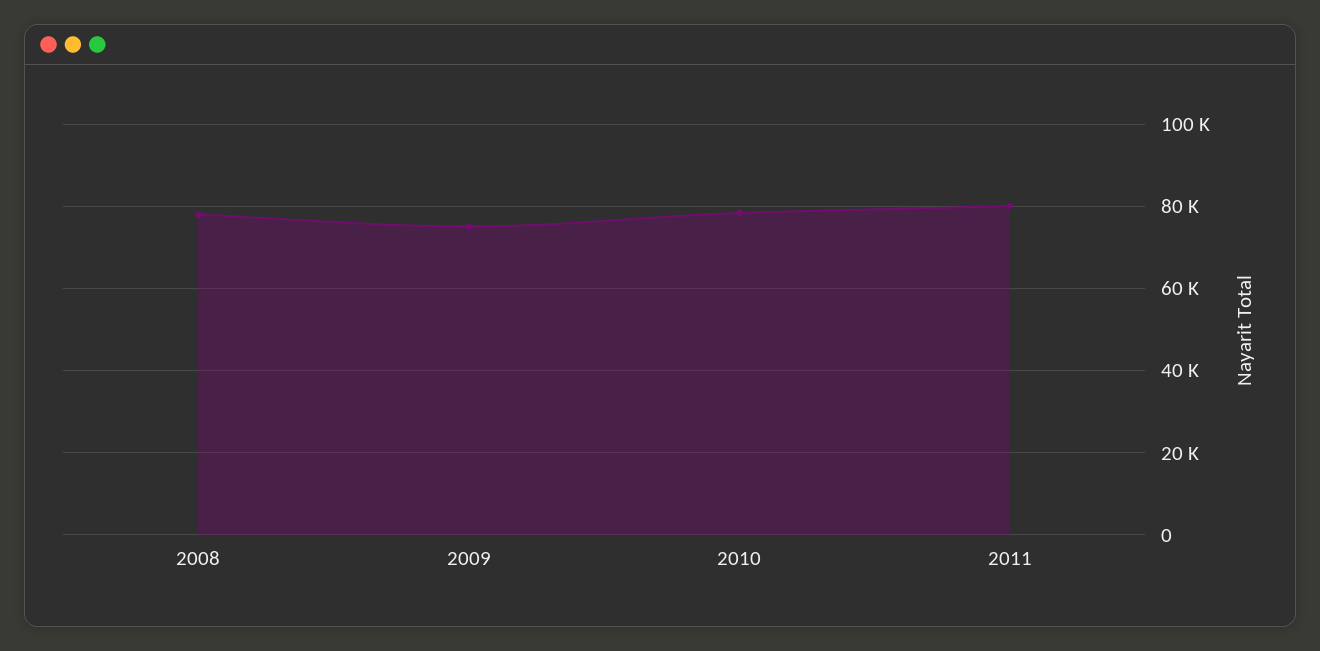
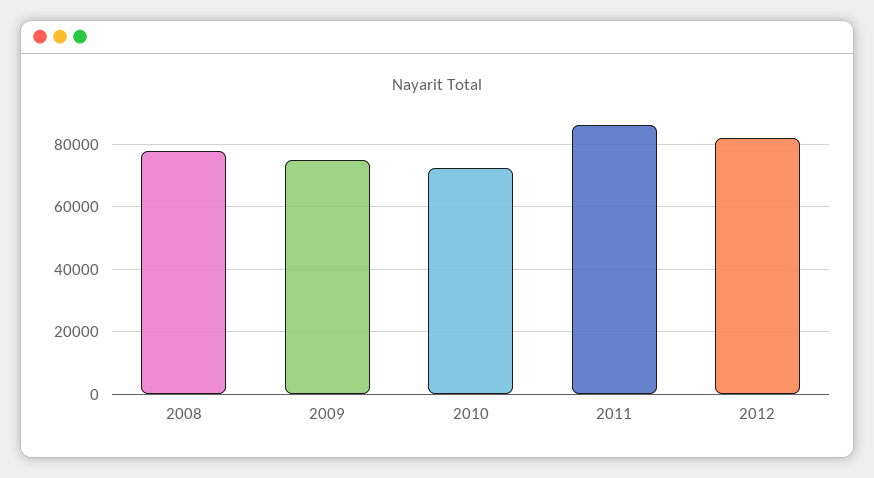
2010: 78000 -> 72000
2011: 80000 -> 86000
2012: none -> 82000

